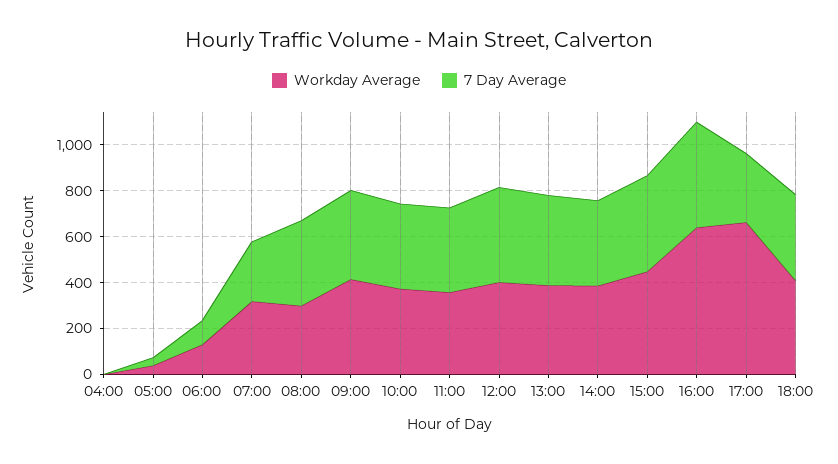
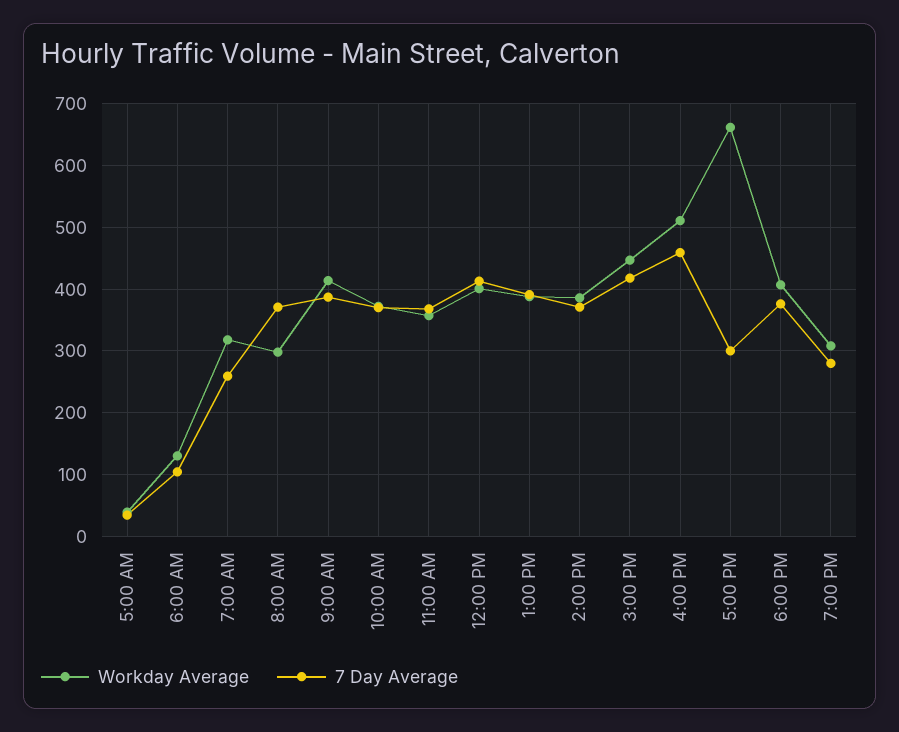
Workday Average, 04:00: 0 -> none
7 Day Average, 04:00: 0 -> none
Workday Average, 16:00: 650 -> 510
Workday Average, 7:00 PM: none -> 310
7 Day Average, 7:00 PM: none -> 280

